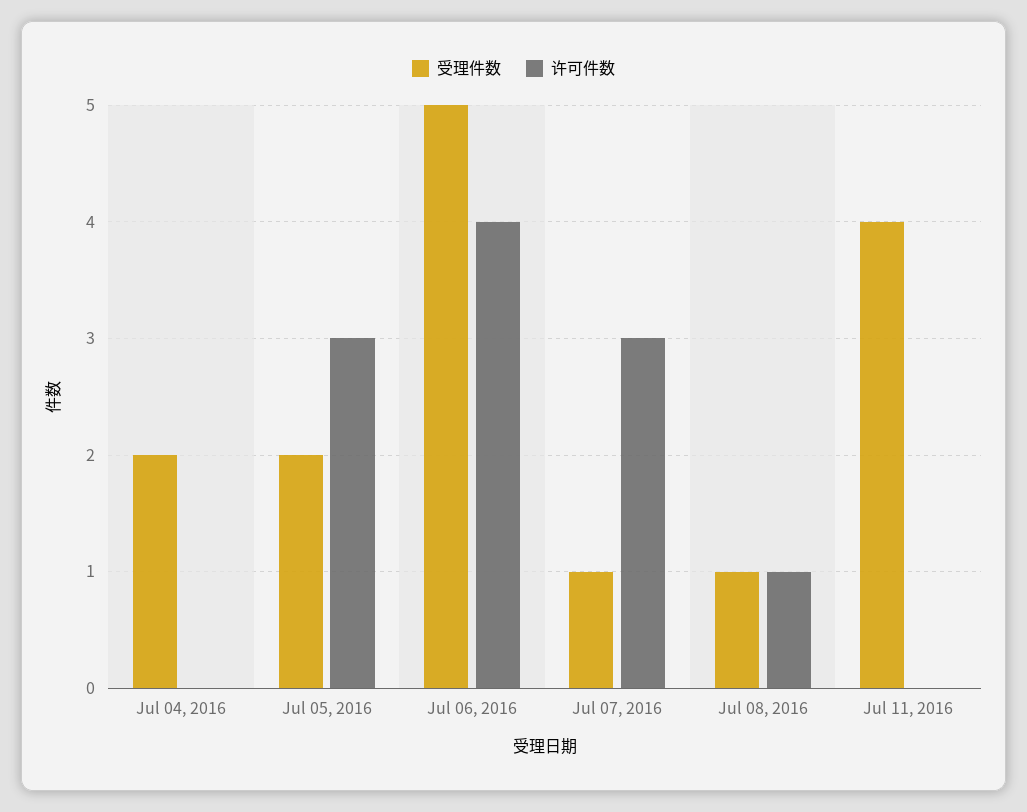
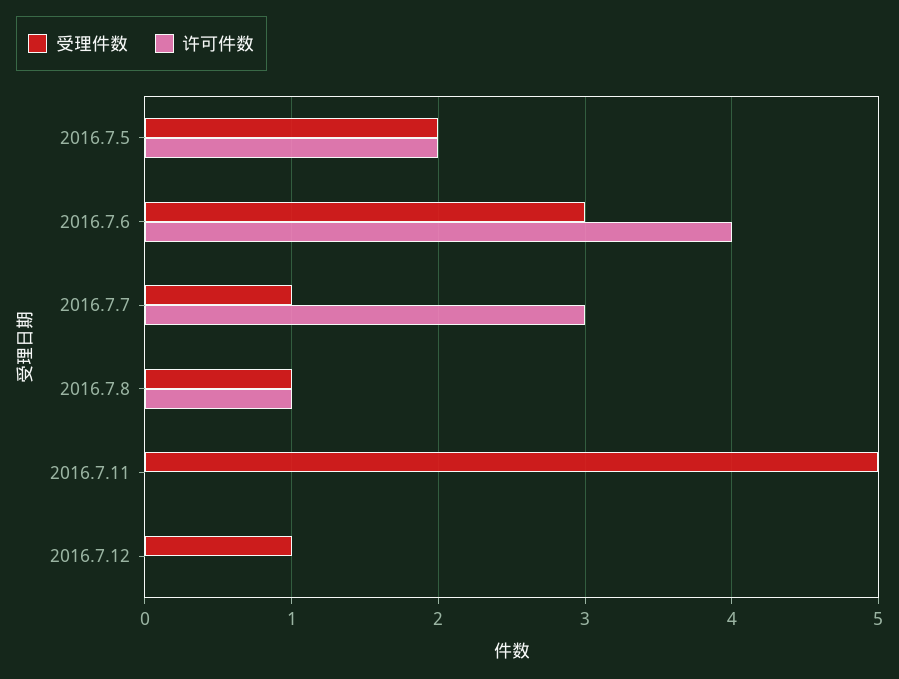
受理件数, Jul 04, 2016: 2 -> none
许可件数, Jul 04, 2016: 0 -> none
许可件数, Jul 05, 2016: 3 -> 2
受理件数, Jul 06, 2016: 5 -> 3
受理件数, Jul 11, 2016: 4 -> 5
受理件数, 2016.7.12: none -> 1
许可件数, 2016.7.12: none -> 0

